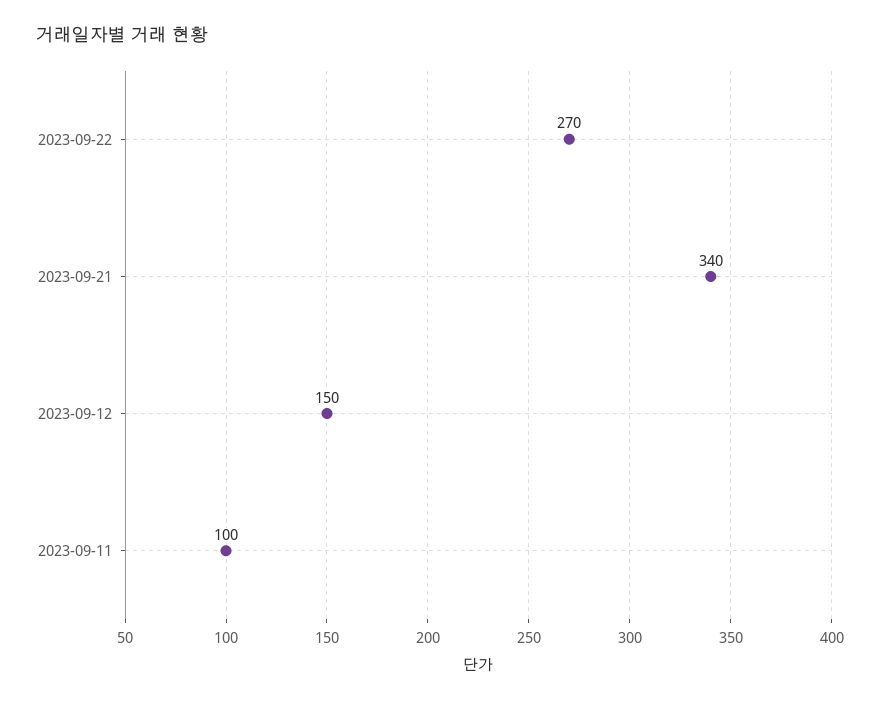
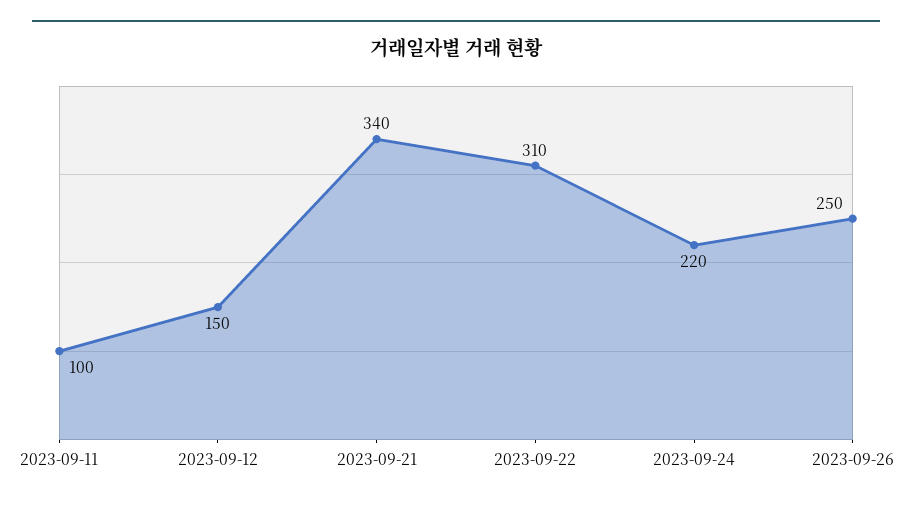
2023-09-22: 270 -> 310
2023-09-24: none -> 220
2023-09-26: none -> 250

